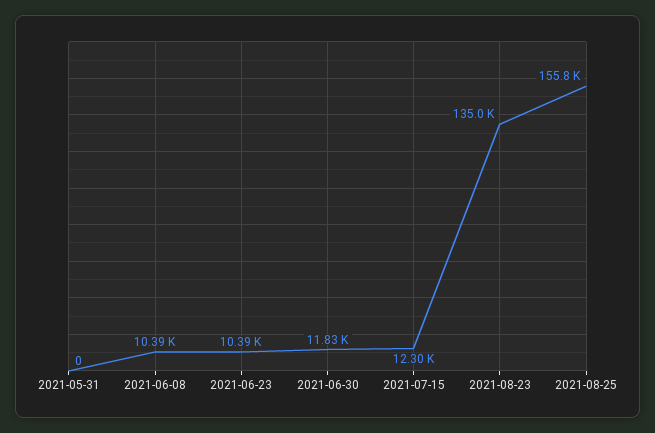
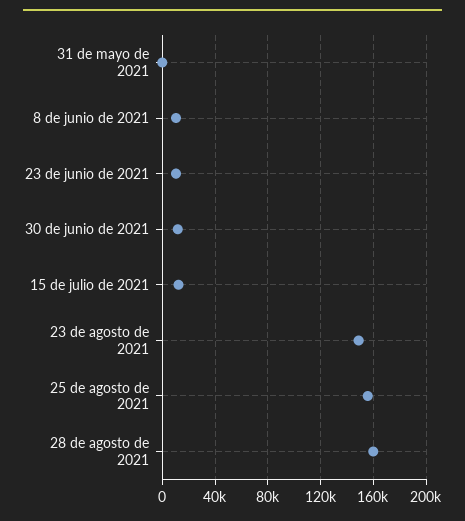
2021-08-23: 135000 -> 150000
28 de agosto de 2021: none -> 160000

